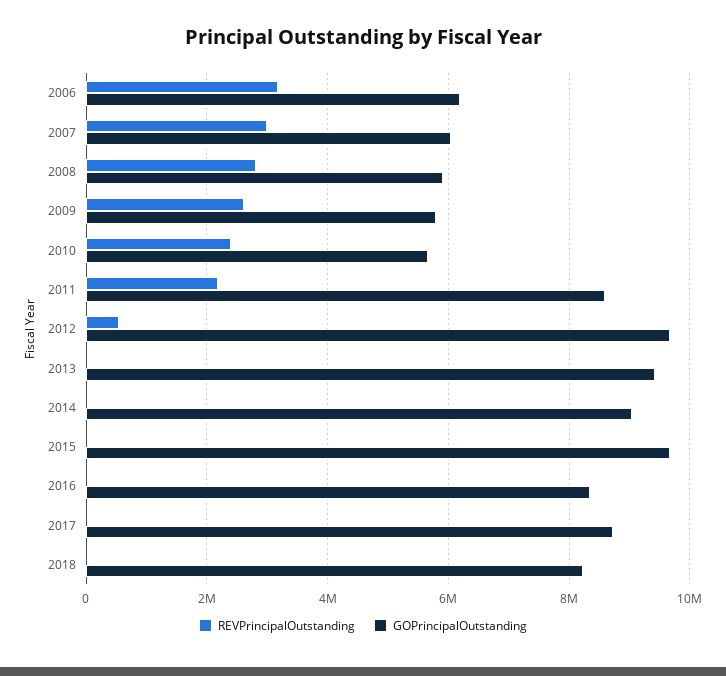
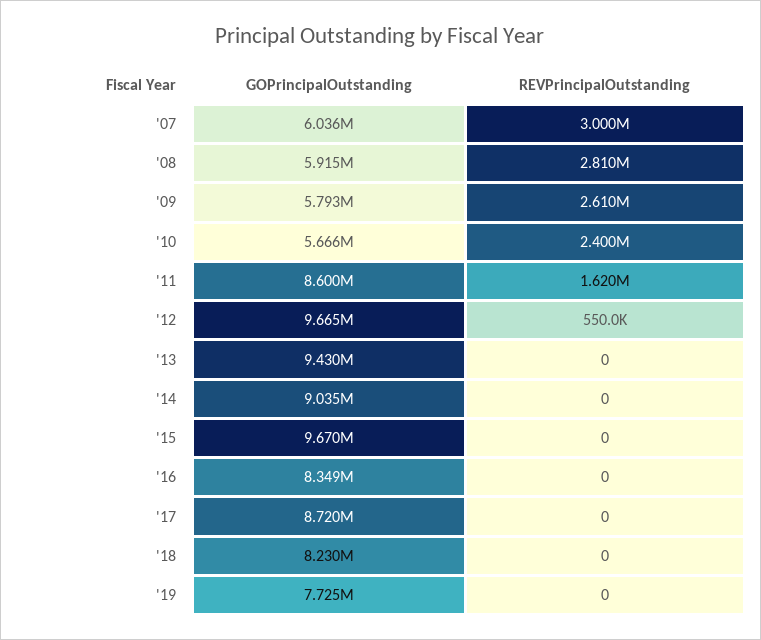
REVPrincipalOutstanding, 2006: 3200000 -> none
GOPrincipalOutstanding, 2006: 6200000 -> none
REVPrincipalOutstanding, 2011: 2200000 -> 1620000
GOPrincipalOutstanding, '19: none -> 7725000
REVPrincipalOutstanding, '19: none -> 0

